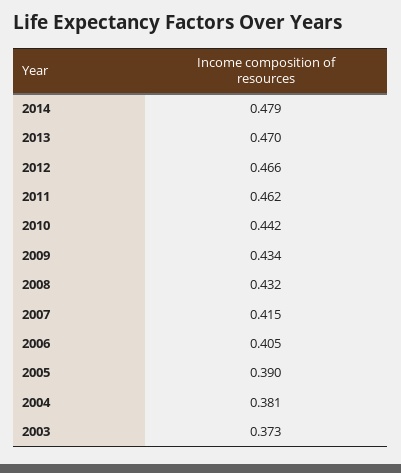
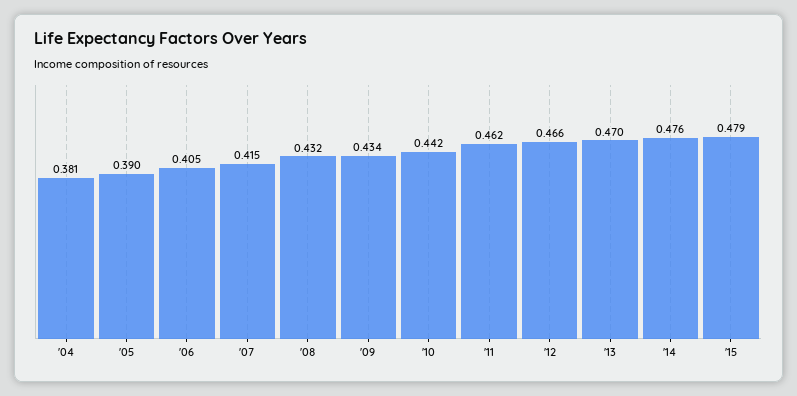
2014: 0.479 -> 0.476
2003: 0.373 -> none
'15: none -> 0.479

